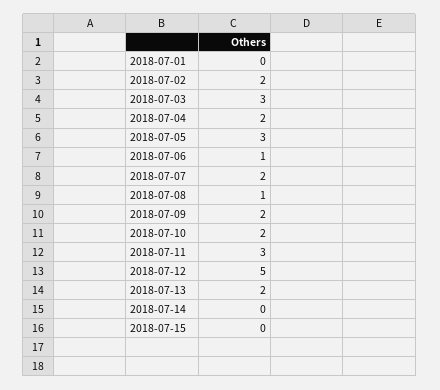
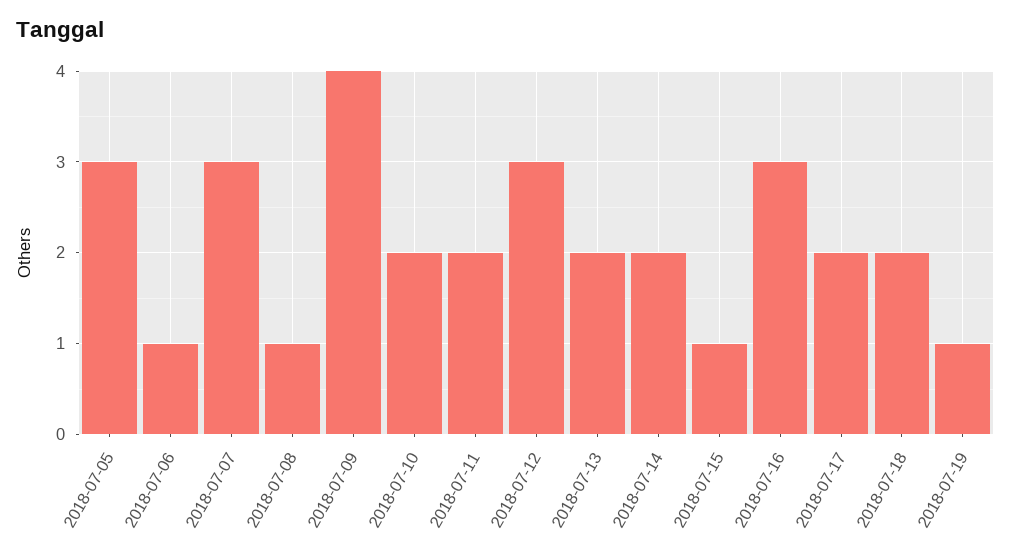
2018-07-01: 0 -> none
2018-07-02: 2 -> none
2018-07-03: 3 -> none
2018-07-04: 2 -> none
2018-07-07: 2 -> 3
2018-07-09: 2 -> 4
2018-07-11: 3 -> 2
2018-07-12: 5 -> 3
2018-07-14: 0 -> 2
2018-07-15: 0 -> 1
2018-07-16: none -> 3
2018-07-17: none -> 2
2018-07-18: none -> 2
2018-07-19: none -> 1

